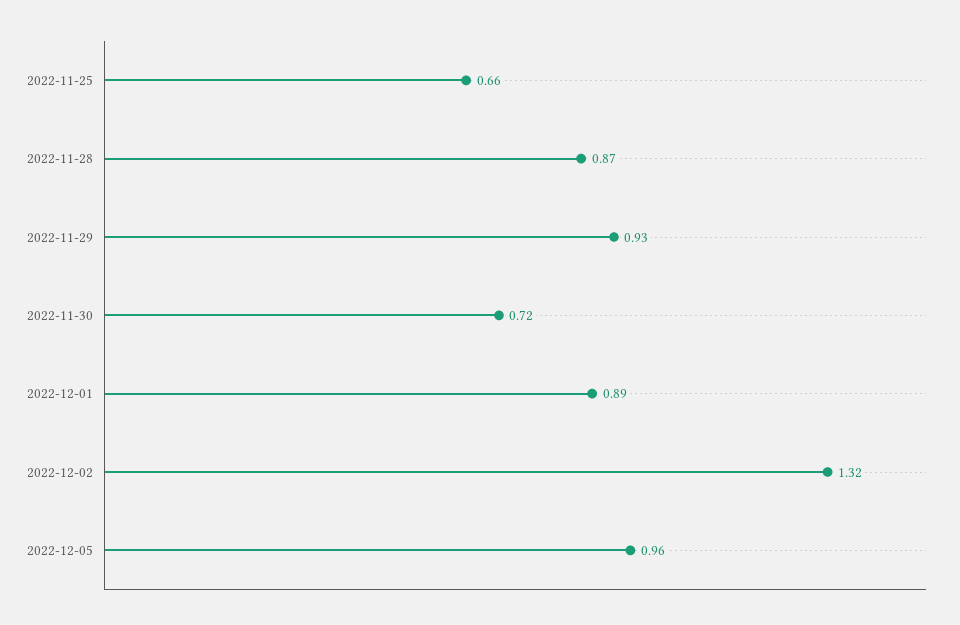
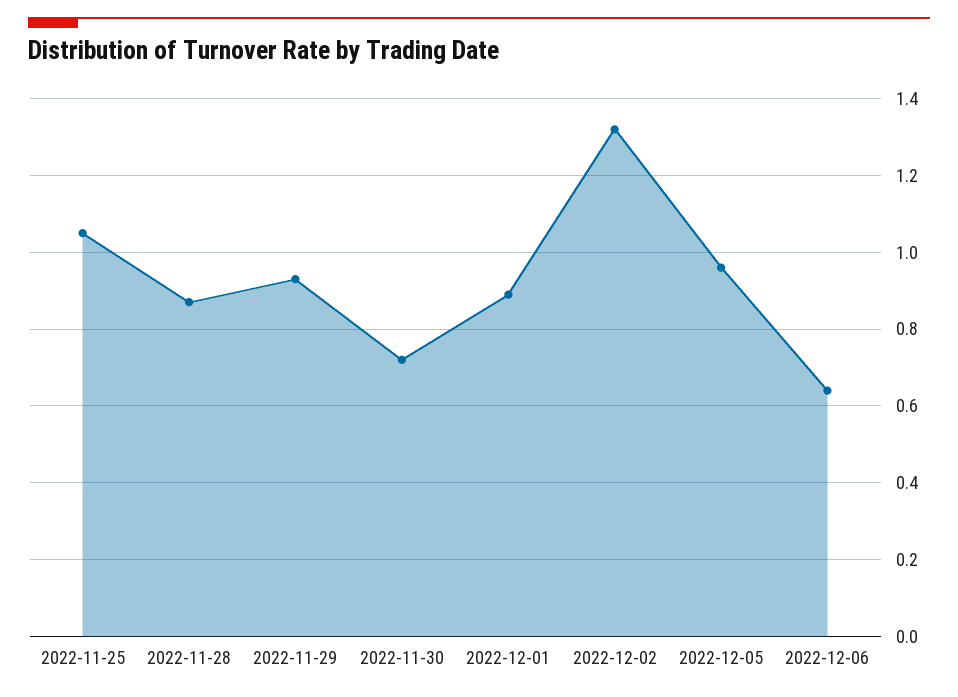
2022-11-25: 0.66 -> 1.05
2022-12-06: none -> 0.65

